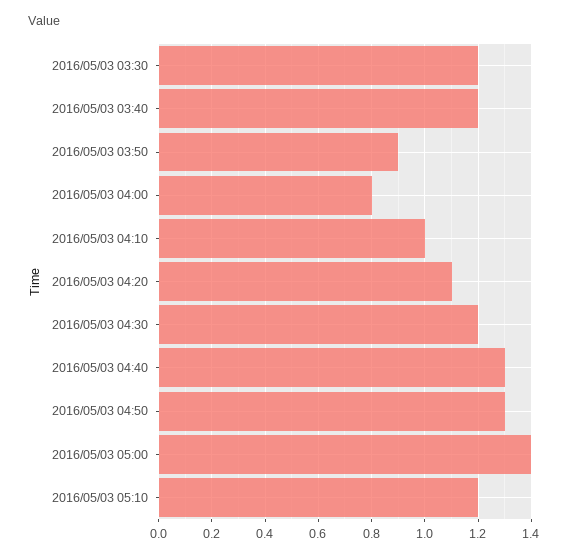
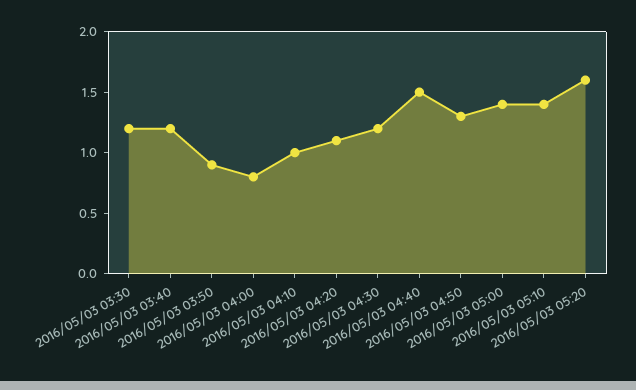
2016/05/03 04:40: 1.3 -> 1.5
2016/05/03 05:10: 1.2 -> 1.4
2016/05/03 05:20: none -> 1.6

